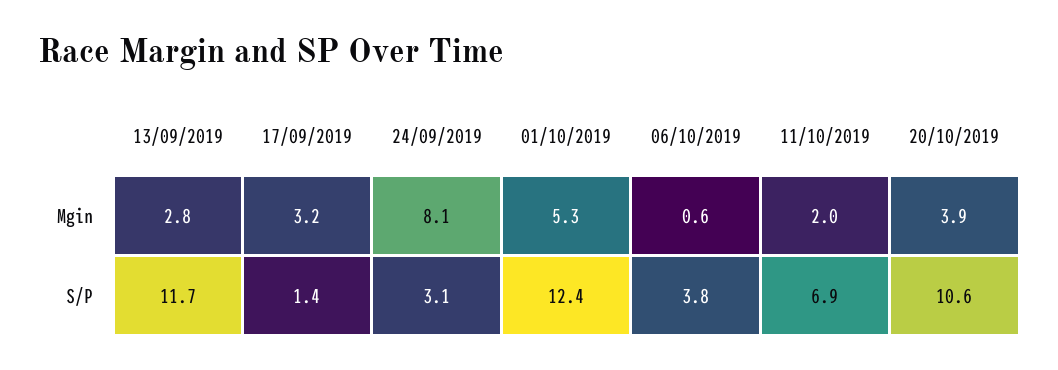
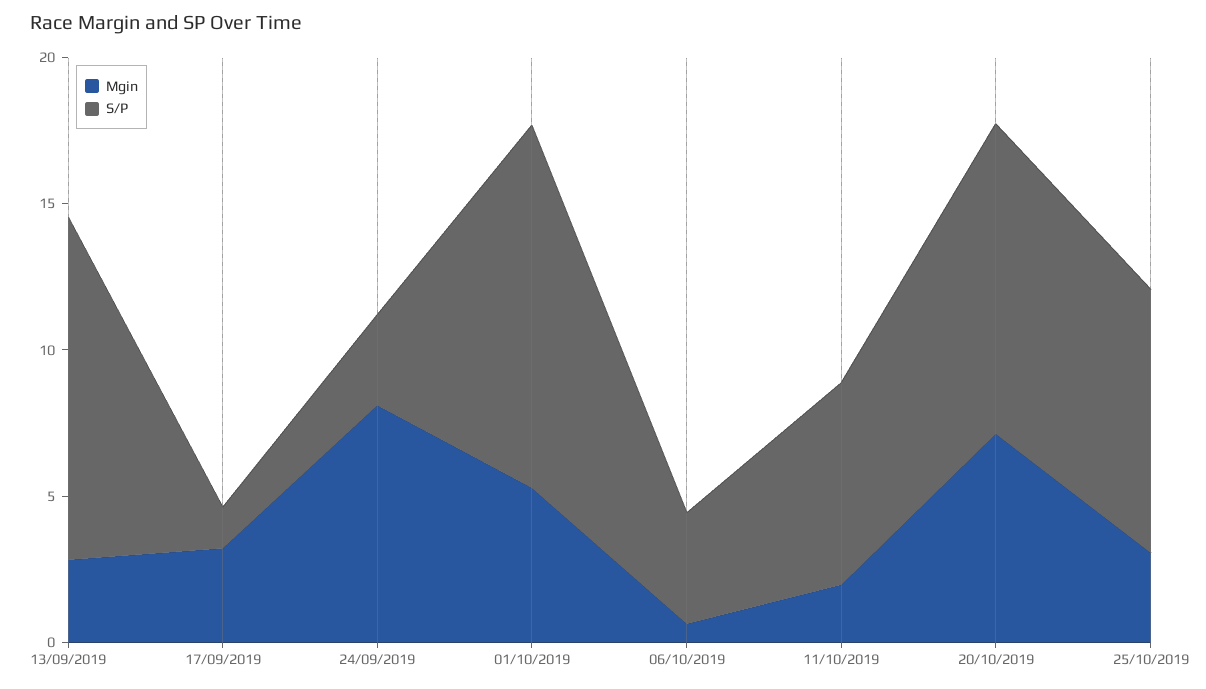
Mgin, 20/10/2019: 3.9 -> 7
Mgin, 25/10/2019: none -> 3
S/P, 25/10/2019: none -> 9

